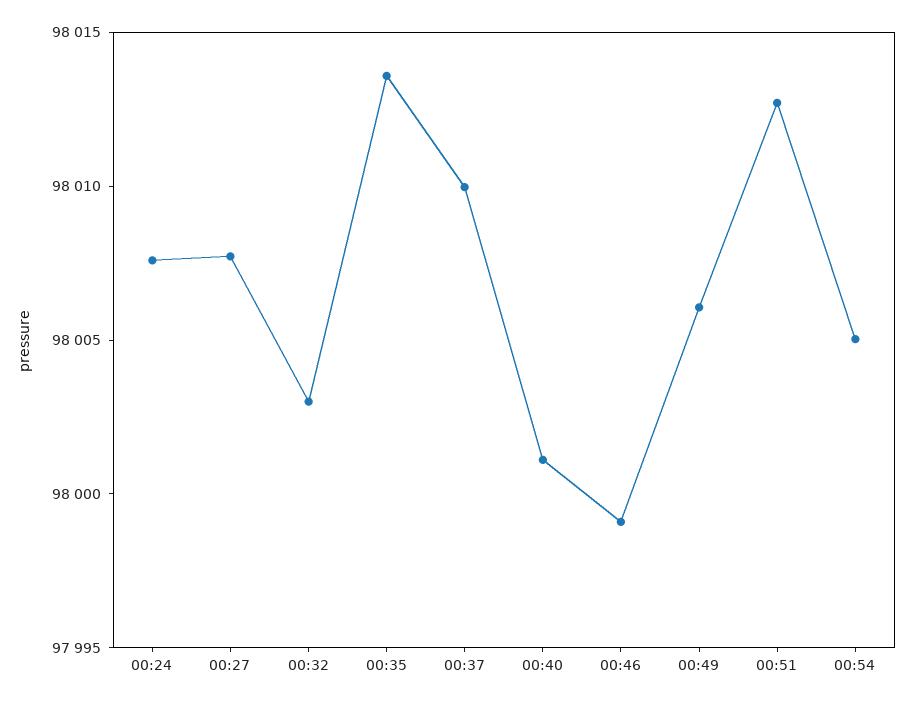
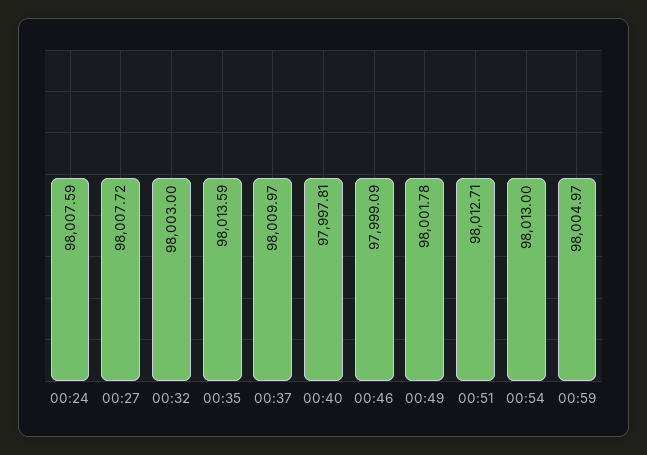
00:40: 98001 -> 97997.81
00:49: 98006 -> 98001.78
00:54: 98005 -> 98013
00:59: none -> 98004.97

